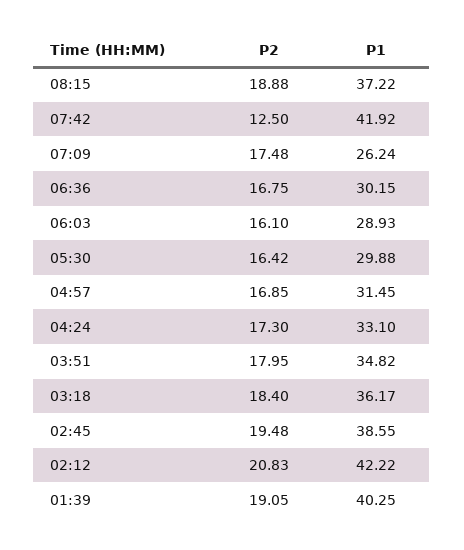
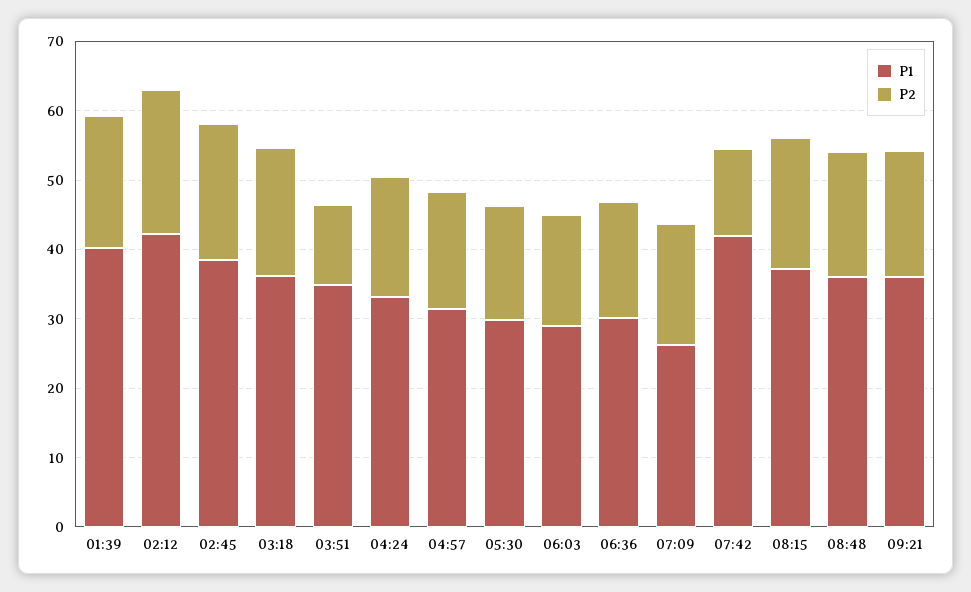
P2, 03:51: 17.95 -> 12
P1, 08:48: none -> 36
P2, 08:48: none -> 18
P1, 09:21: none -> 36
P2, 09:21: none -> 18

